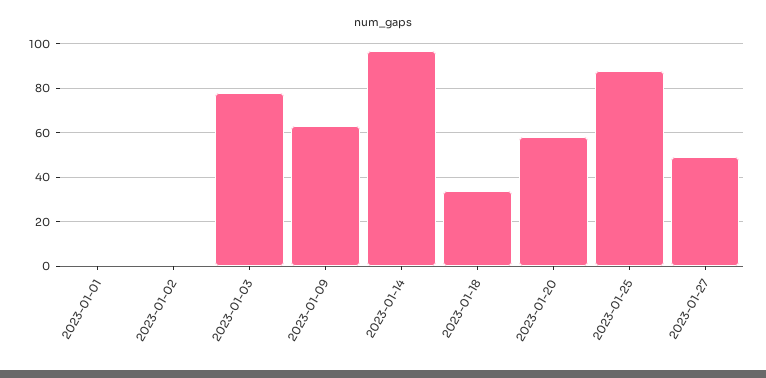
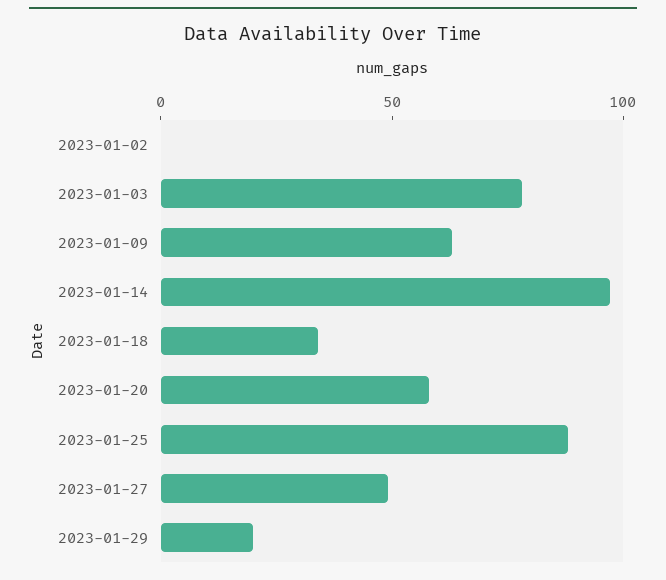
2023-01-01: 0 -> none
2023-01-29: none -> 20

